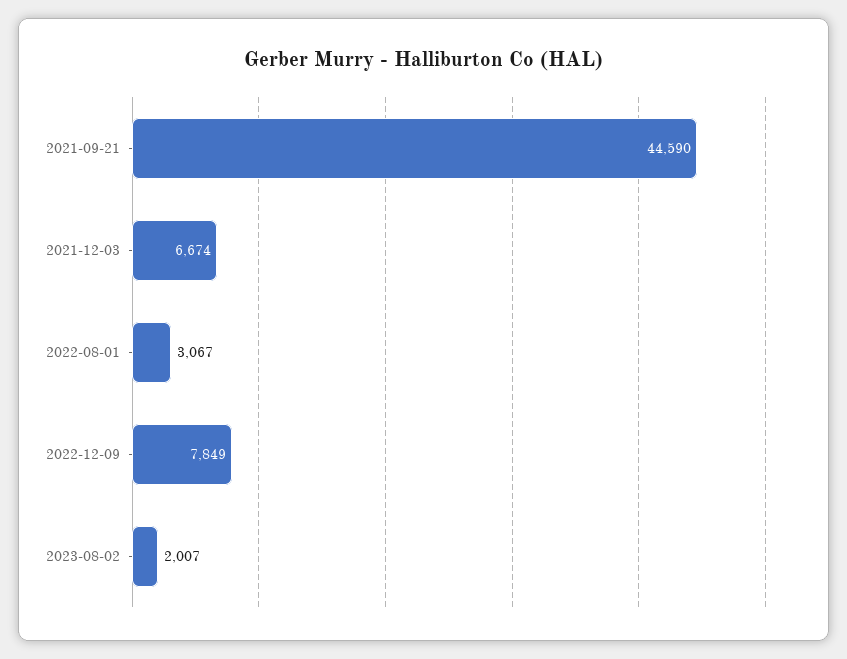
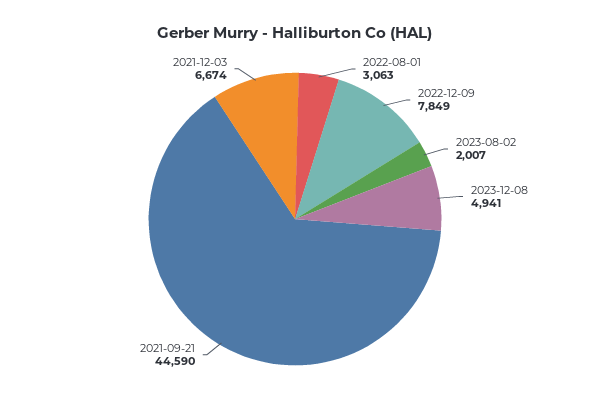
2022-08-01: 3067 -> 3063
2023-12-08: none -> 4941

